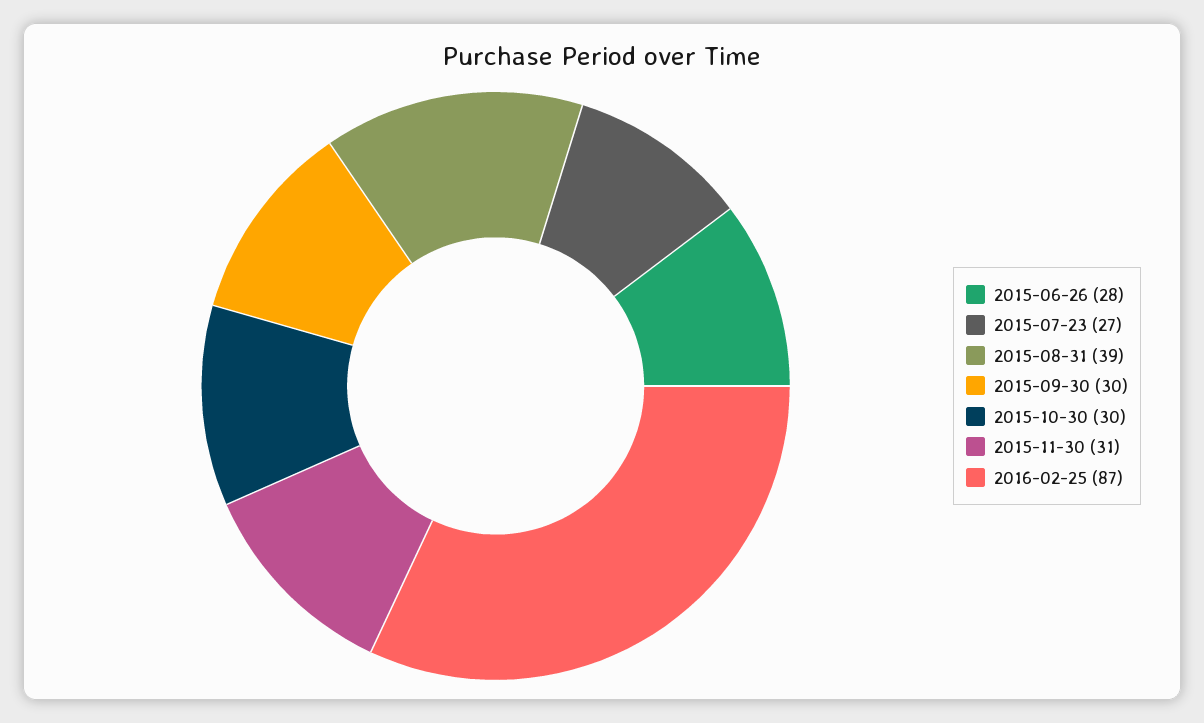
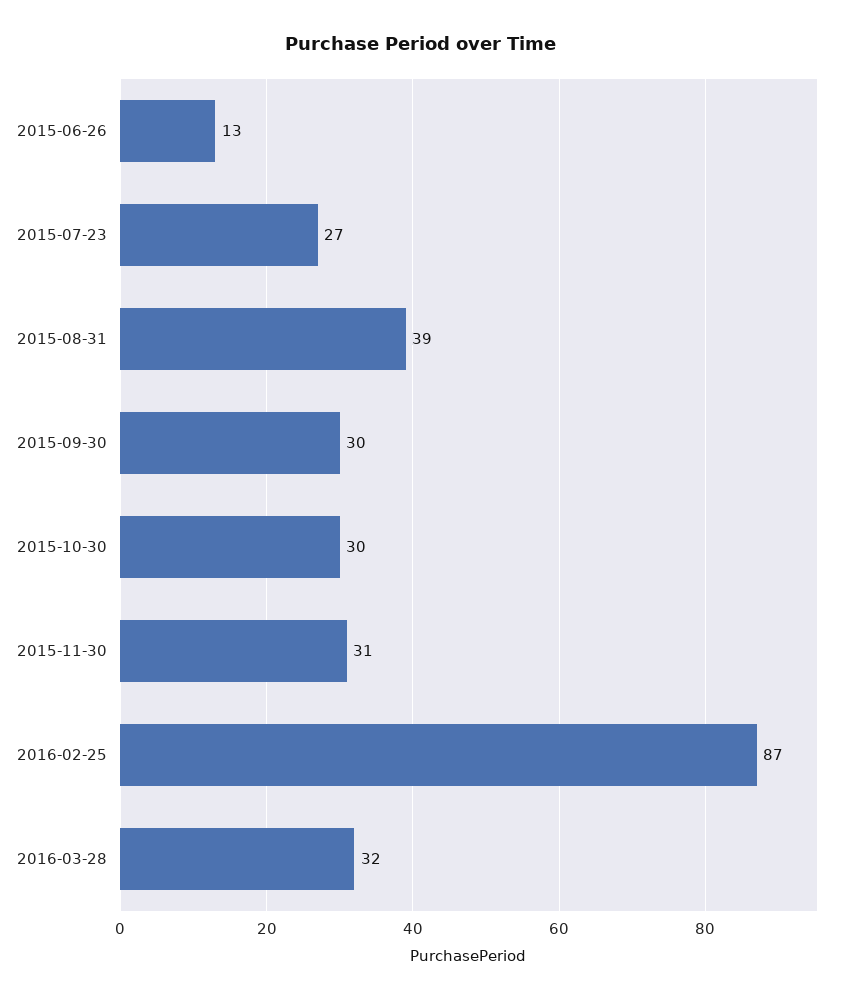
2015-06-26: 28 -> 13
2016-03-28: none -> 32

